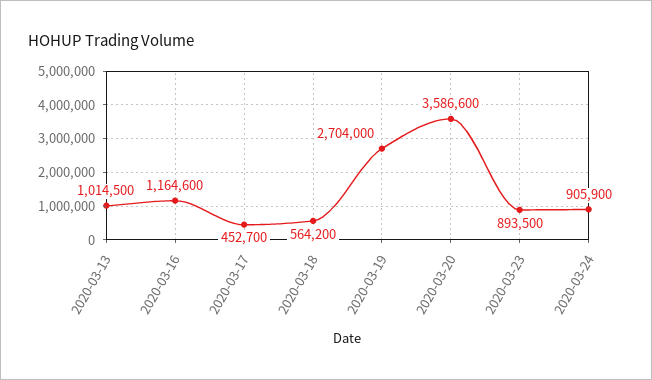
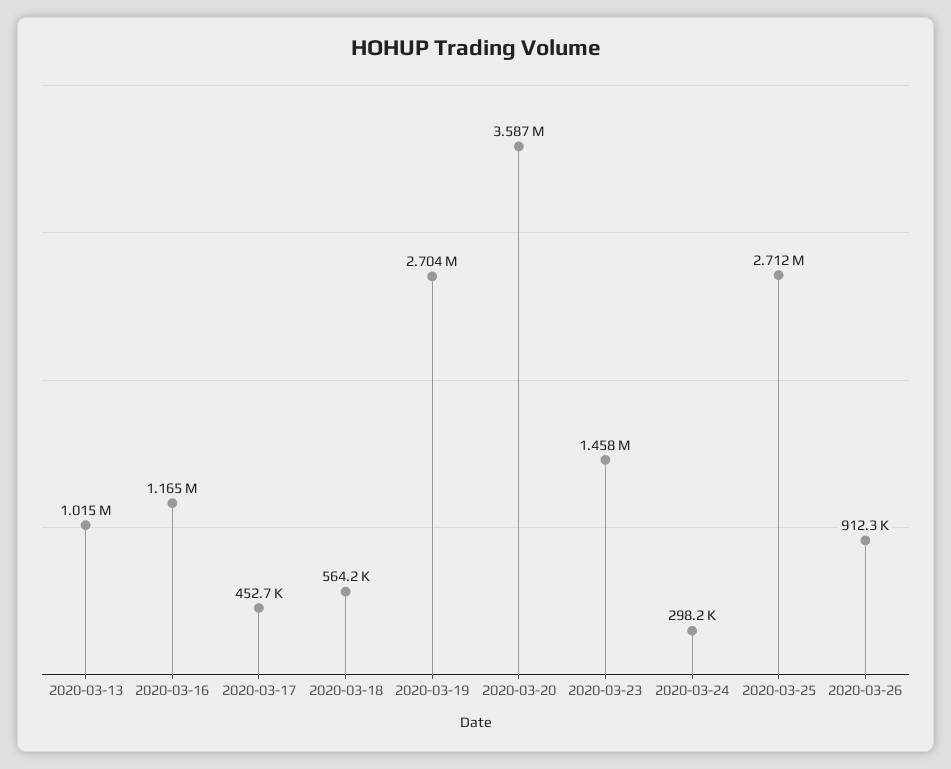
2020-03-23: 893500 -> 1458000
2020-03-24: 905900 -> 298200
2020-03-25: none -> 2712000
2020-03-26: none -> 912300

